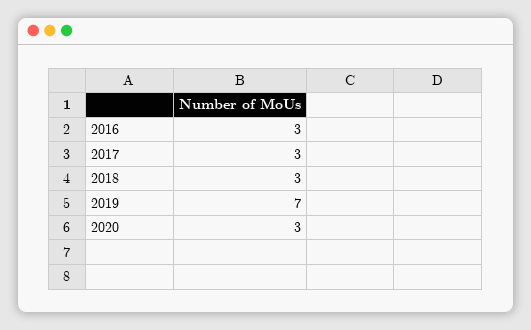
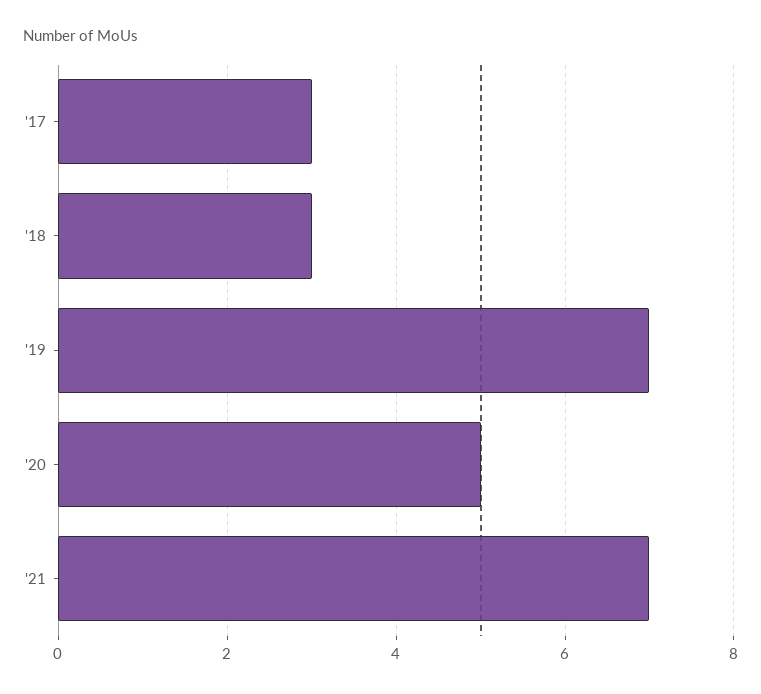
2016: 3 -> none
2020: 3 -> 5
'21: none -> 7

